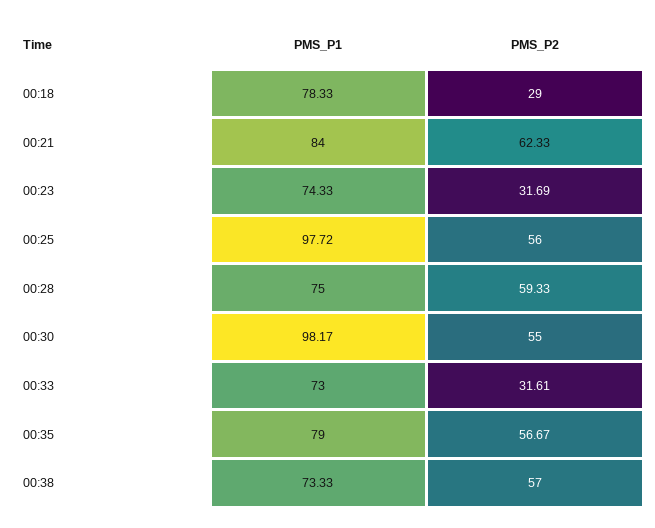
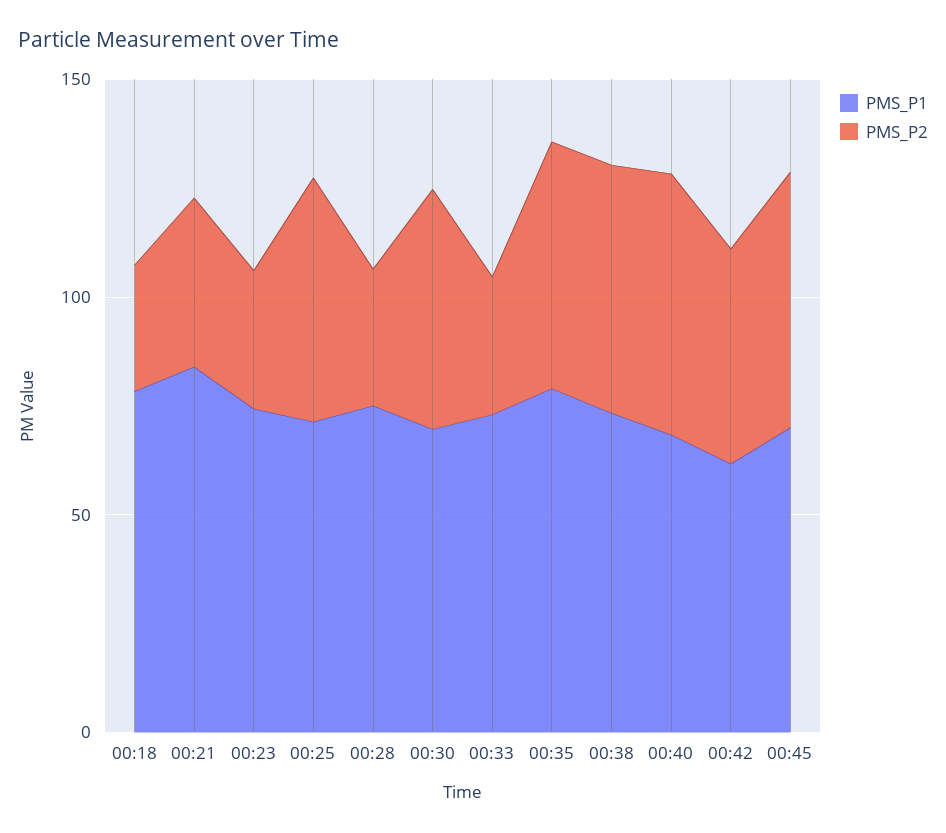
PMS_P2, 00:21: 62.33 -> 40
PMS_P1, 00:25: 97.72 -> 70
PMS_P2, 00:28: 59.33 -> 30
PMS_P1, 00:30: 98.17 -> 70
PMS_P1, 00:40: none -> 70
PMS_P2, 00:40: none -> 60
PMS_P1, 00:42: none -> 60
PMS_P2, 00:42: none -> 50
PMS_P1, 00:45: none -> 70
PMS_P2, 00:45: none -> 60

